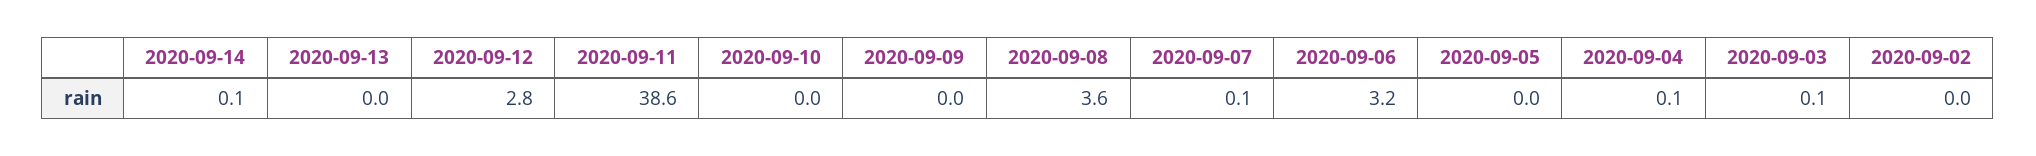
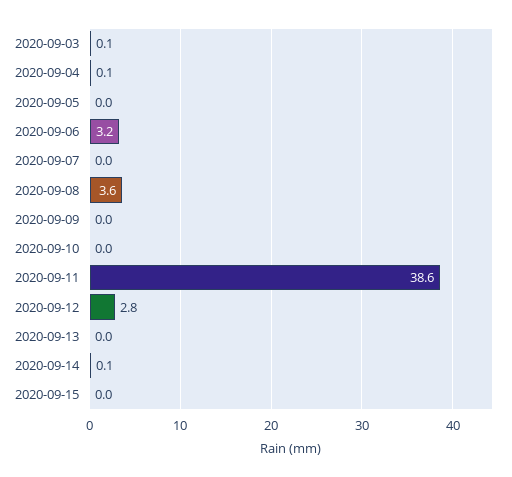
2020-09-07: 0.1 -> 0
2020-09-02: 0 -> none
2020-09-15: none -> 0

